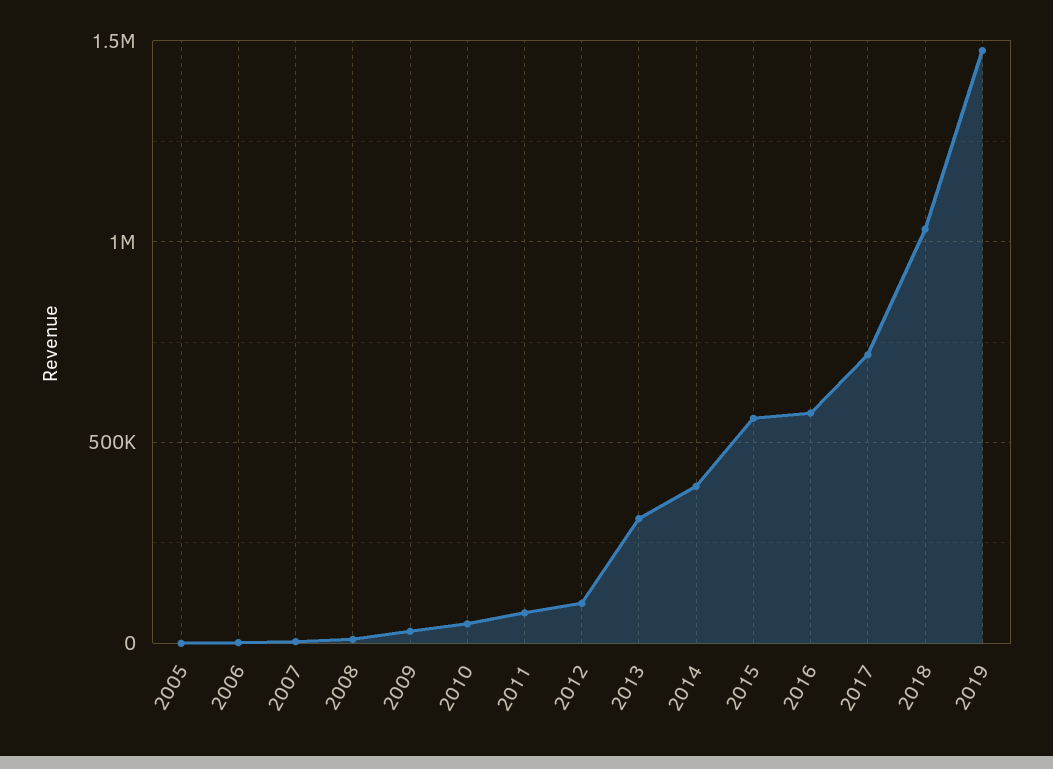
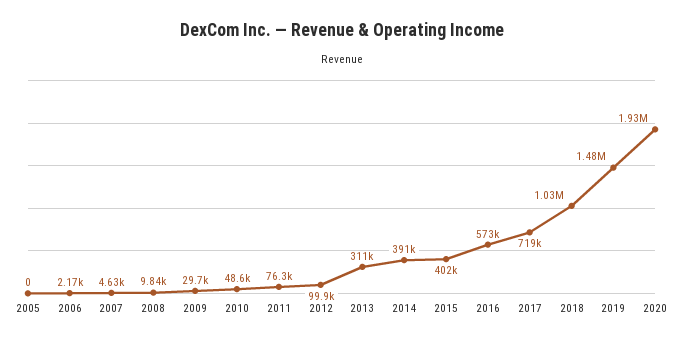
2015: 550000 -> 402000
2020: none -> 1930000

